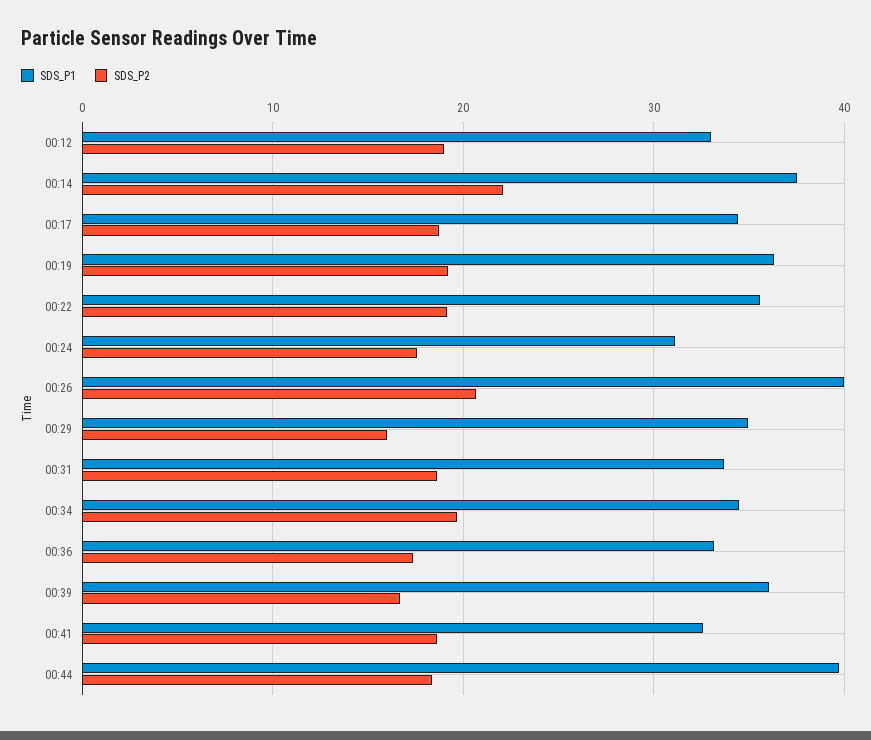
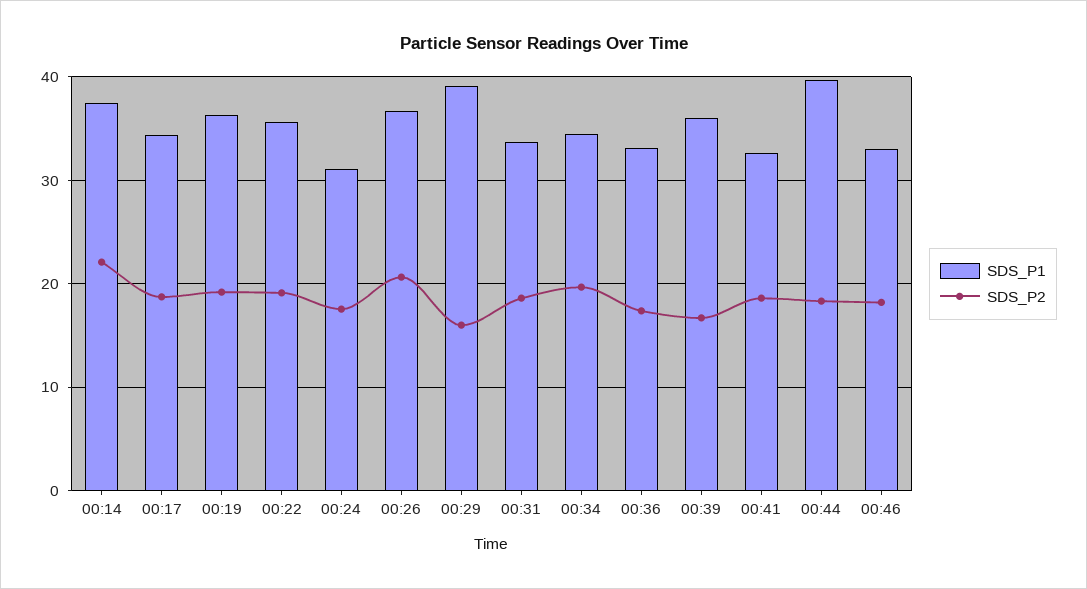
SDS_P1, 00:12: 33 -> none
SDS_P2, 00:12: 19 -> none
SDS_P1, 00:26: 40 -> 37
SDS_P1, 00:29: 35 -> 39
SDS_P1, 00:46: none -> 33
SDS_P2, 00:46: none -> 18

